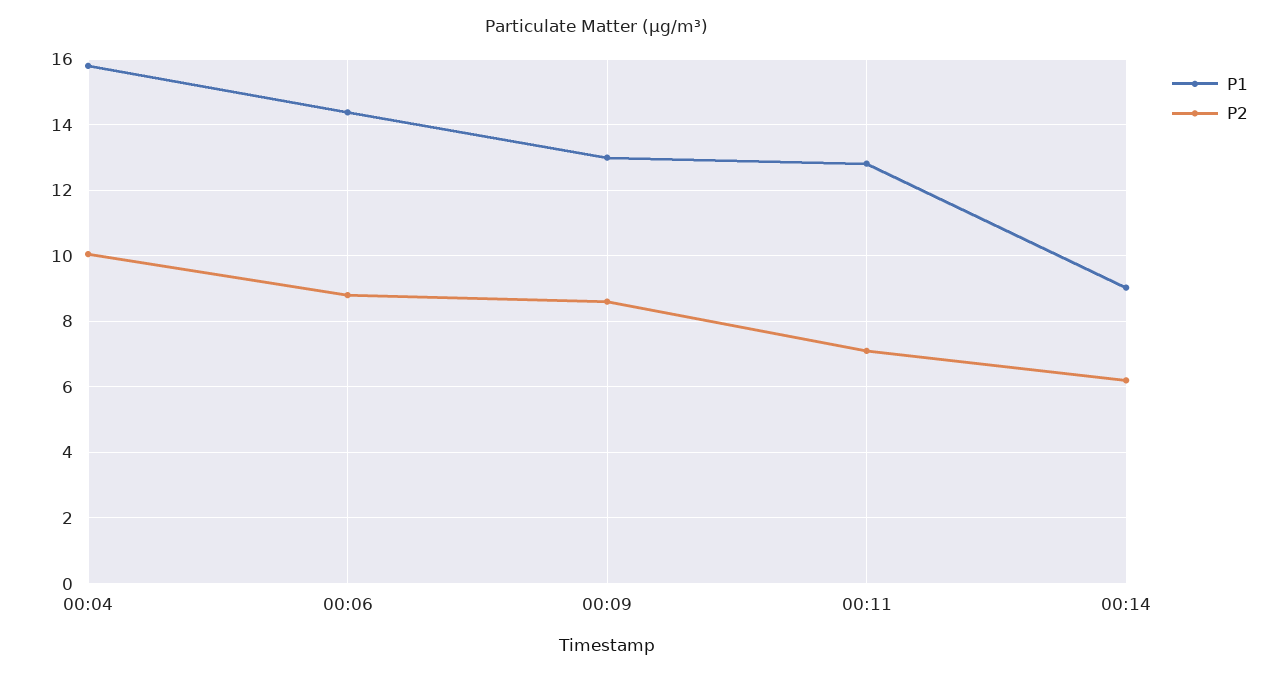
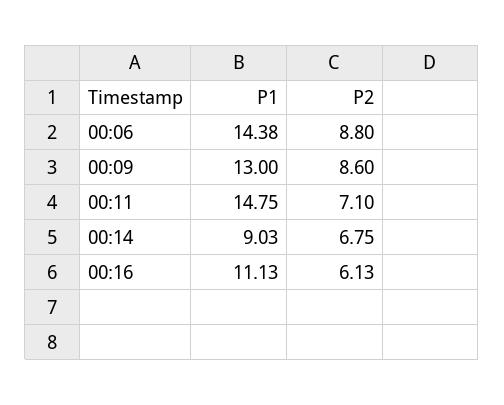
P1, 00:04: 15.8 -> none
P2, 00:04: 10 -> none
P1, 00:11: 12.8 -> 14.75
P2, 00:14: 6.2 -> 6.75
P1, 00:16: none -> 11.13
P2, 00:16: none -> 6.13

